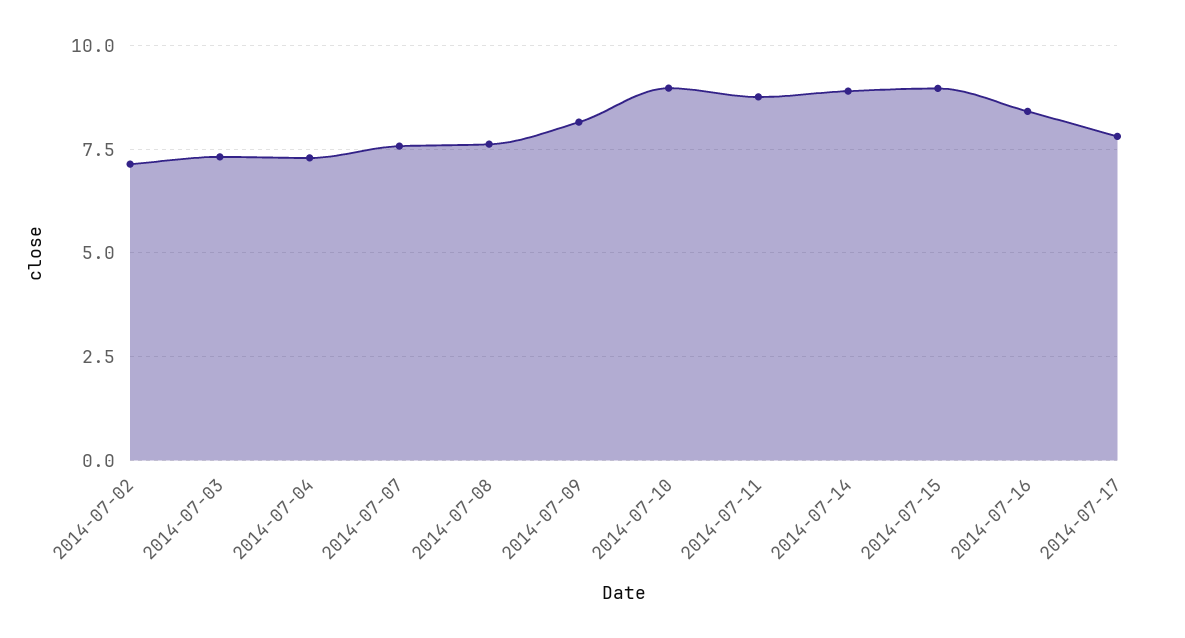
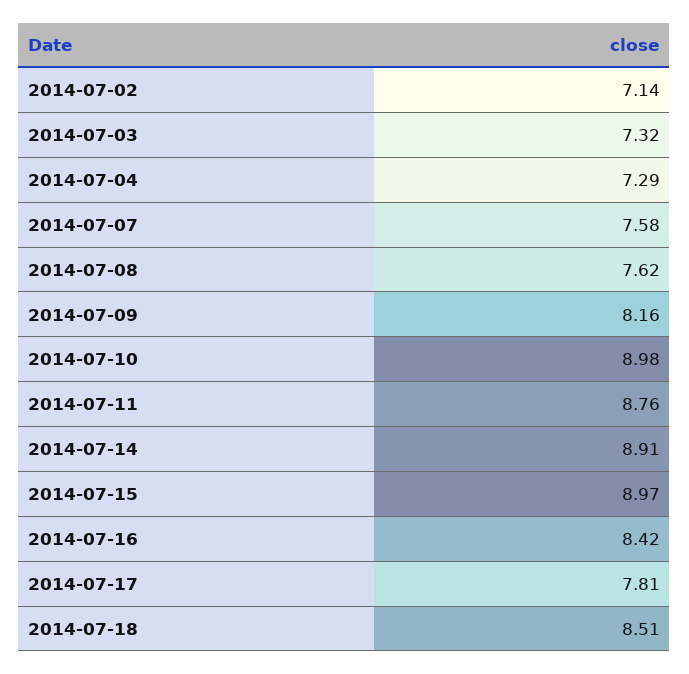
2014-07-18: none -> 8.51

